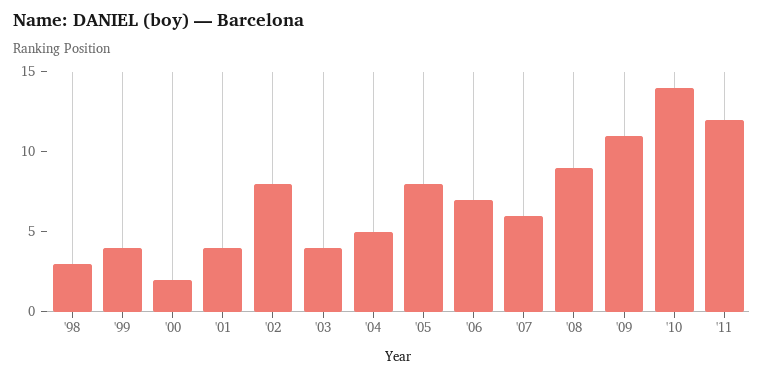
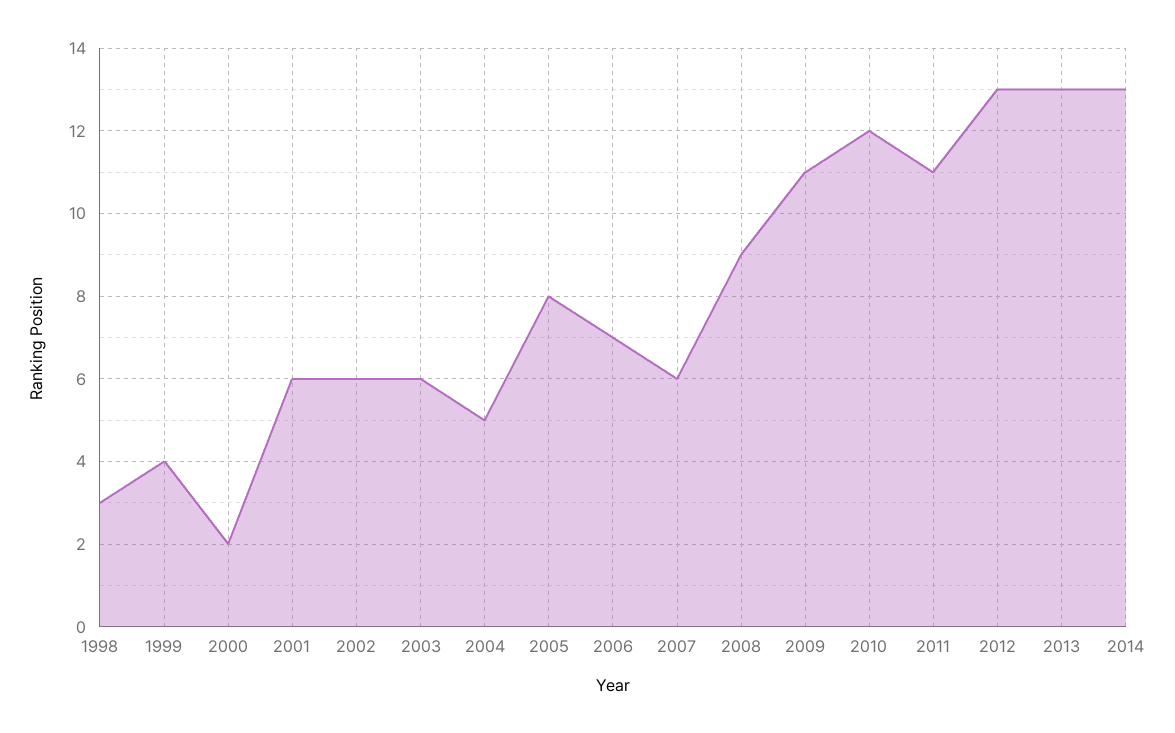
'01: 4 -> 6
'02: 8 -> 6
'03: 4 -> 6
'10: 14 -> 12
'11: 12 -> 11
2012: none -> 13
2013: none -> 13
2014: none -> 13

